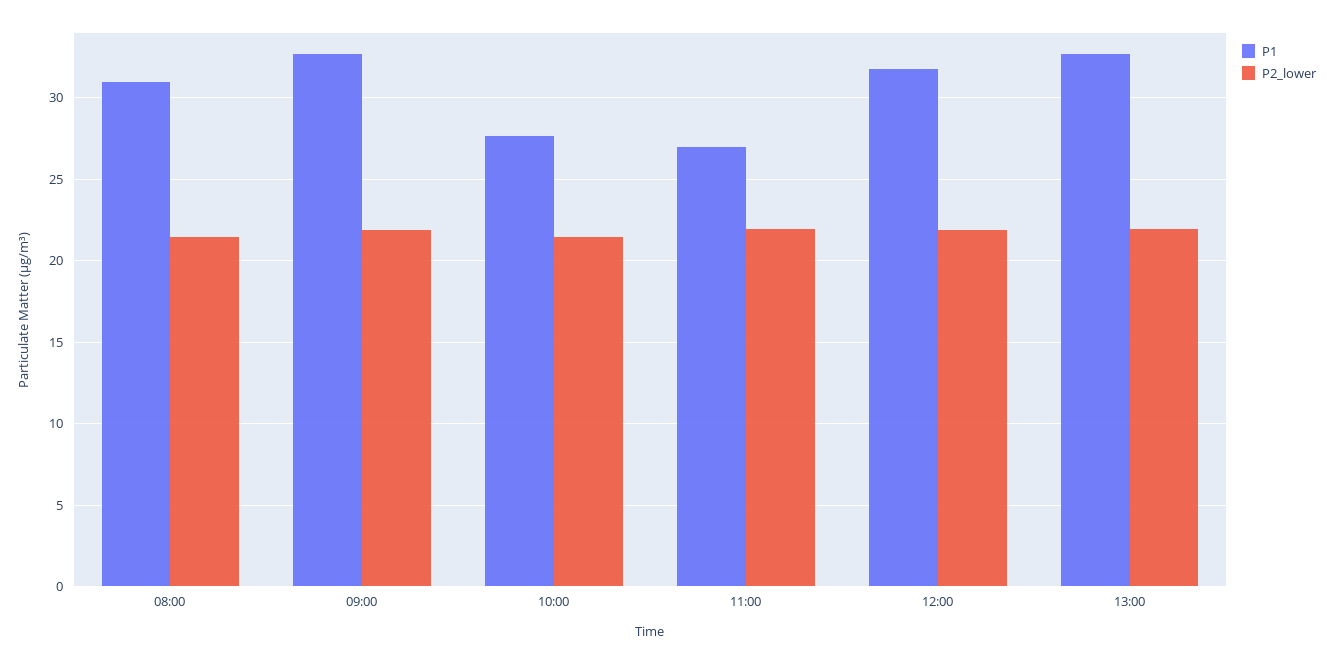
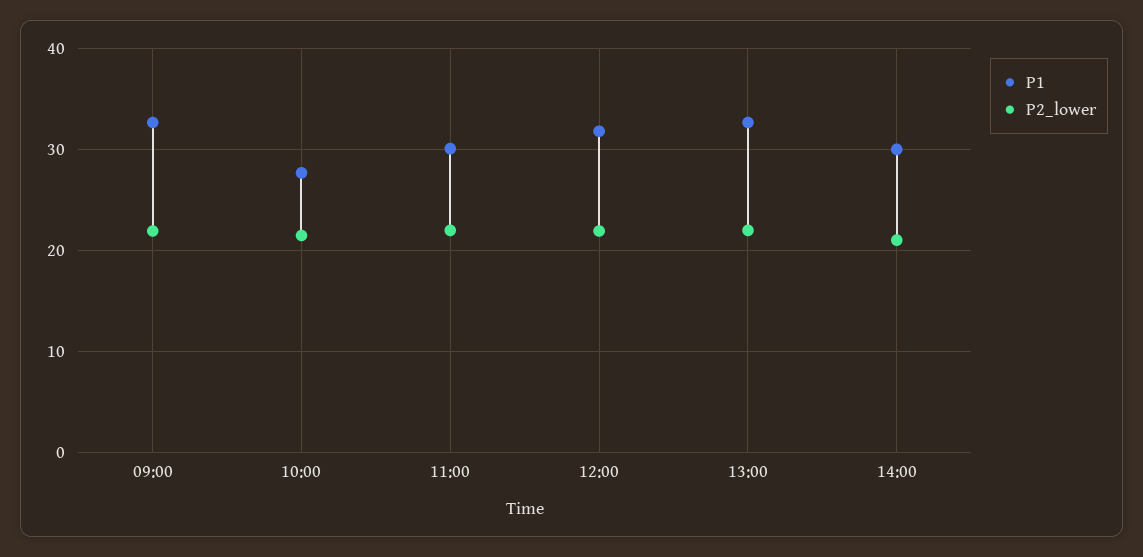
P1, 08:00: 31 -> none
P2_lower, 08:00: 21.5 -> none
P1, 11:00: 27 -> 30
P1, 14:00: none -> 30
P2_lower, 14:00: none -> 21

